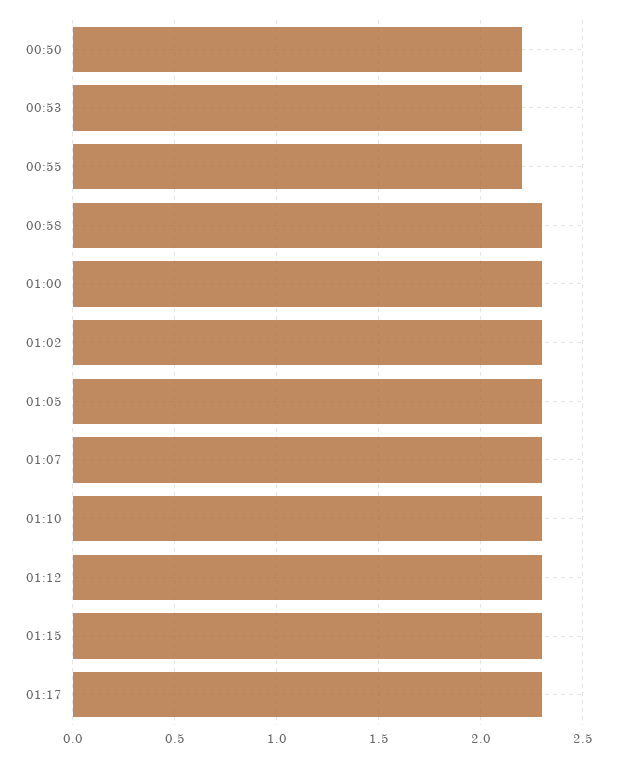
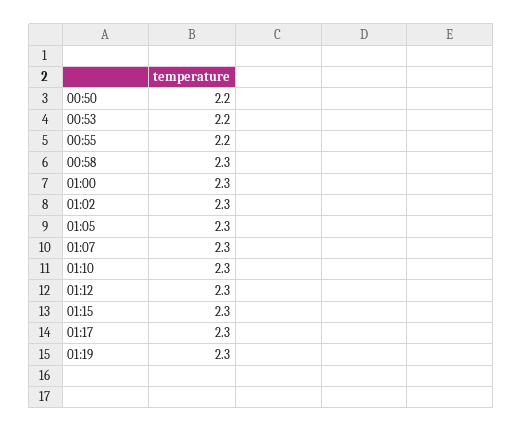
01:19: none -> 2.3

